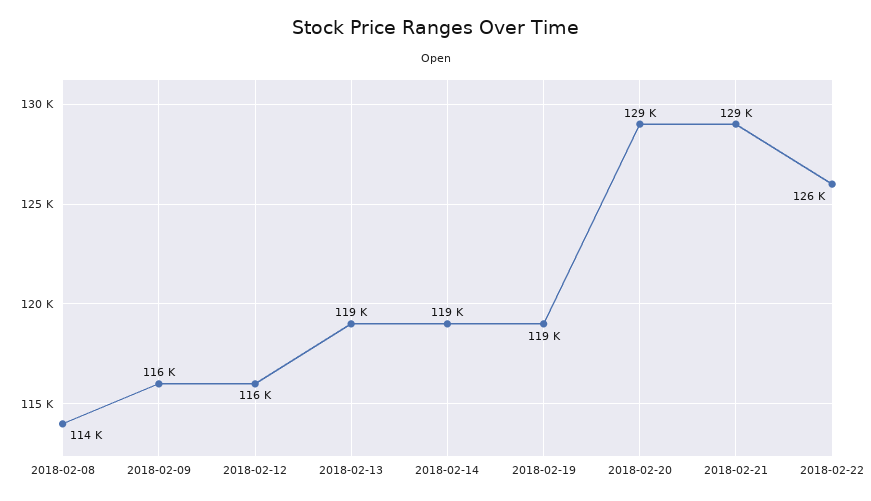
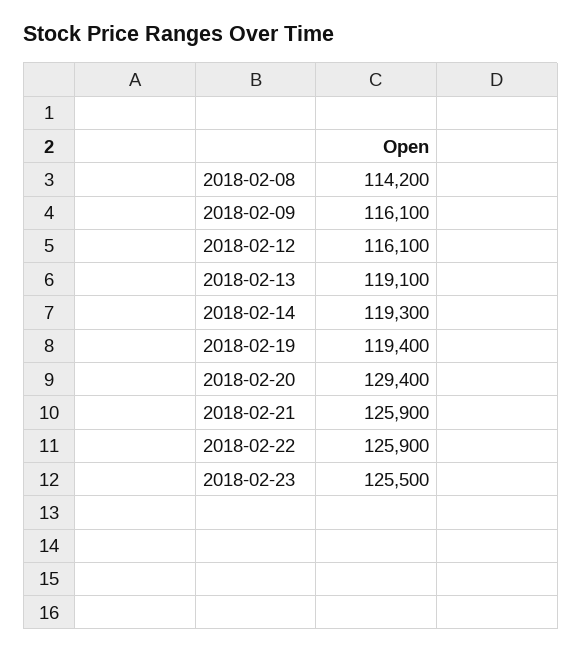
2018-02-21: 129000 -> 125900
2018-02-23: none -> 125500

